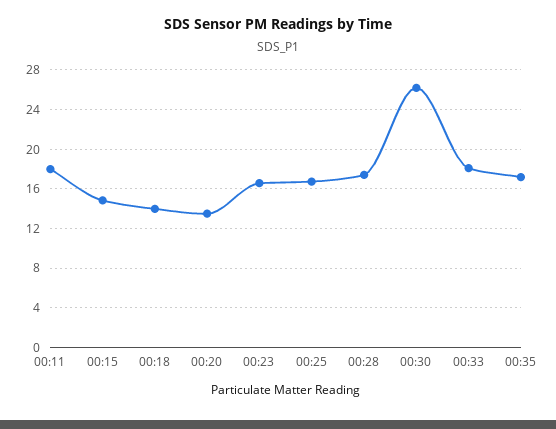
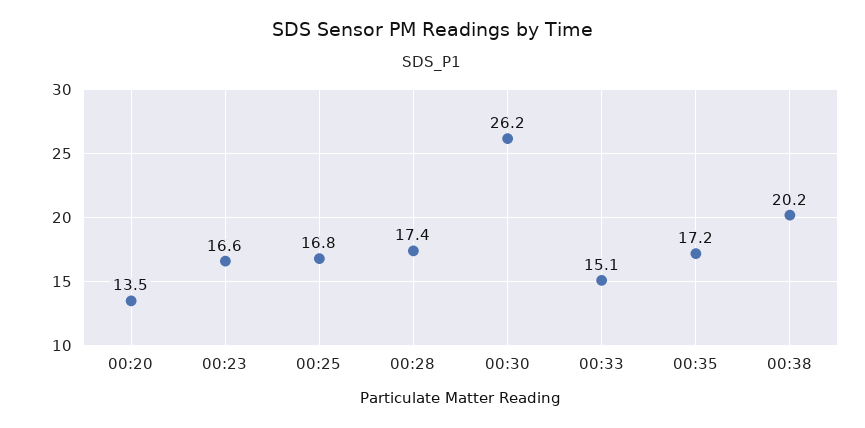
00:11: 18 -> none
00:15: 15 -> none
00:18: 14 -> none
00:33: 18 -> 15.1
00:38: none -> 20.2

